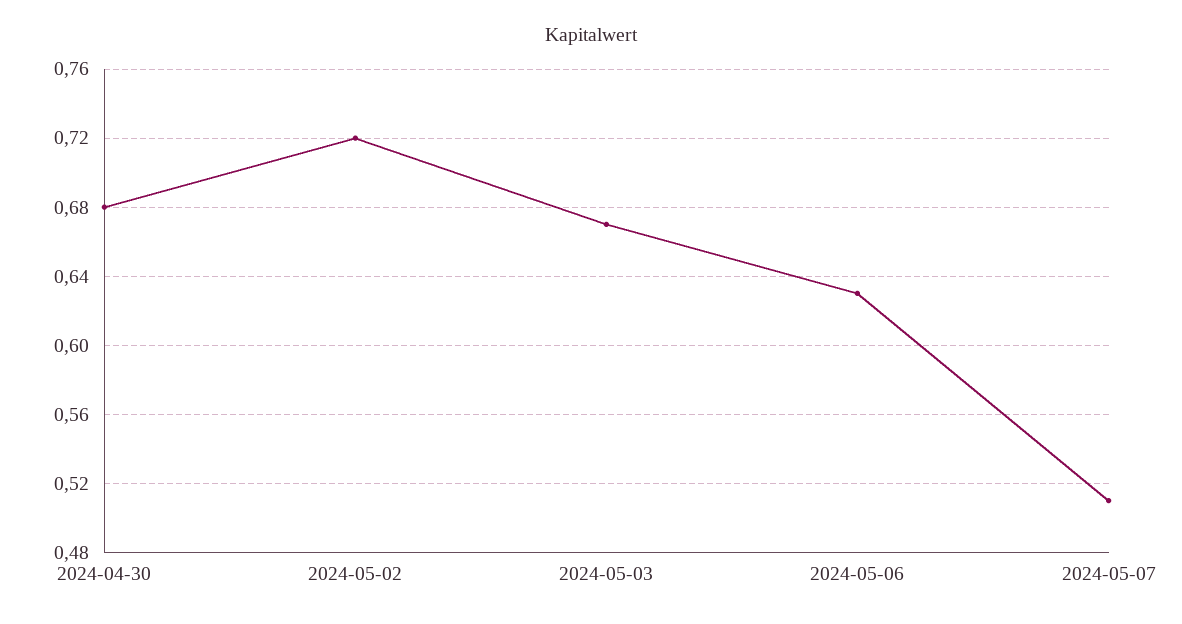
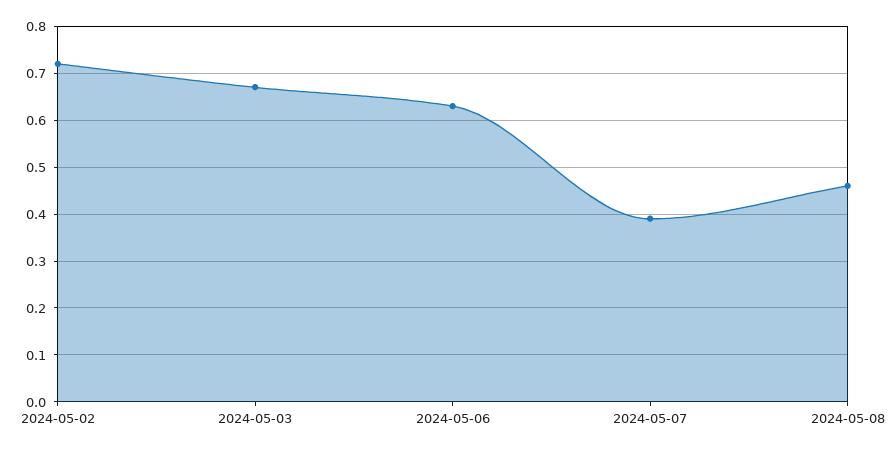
2024-04-30: 0.68 -> none
2024-05-07: 0.51 -> 0.4
2024-05-08: none -> 0.45

